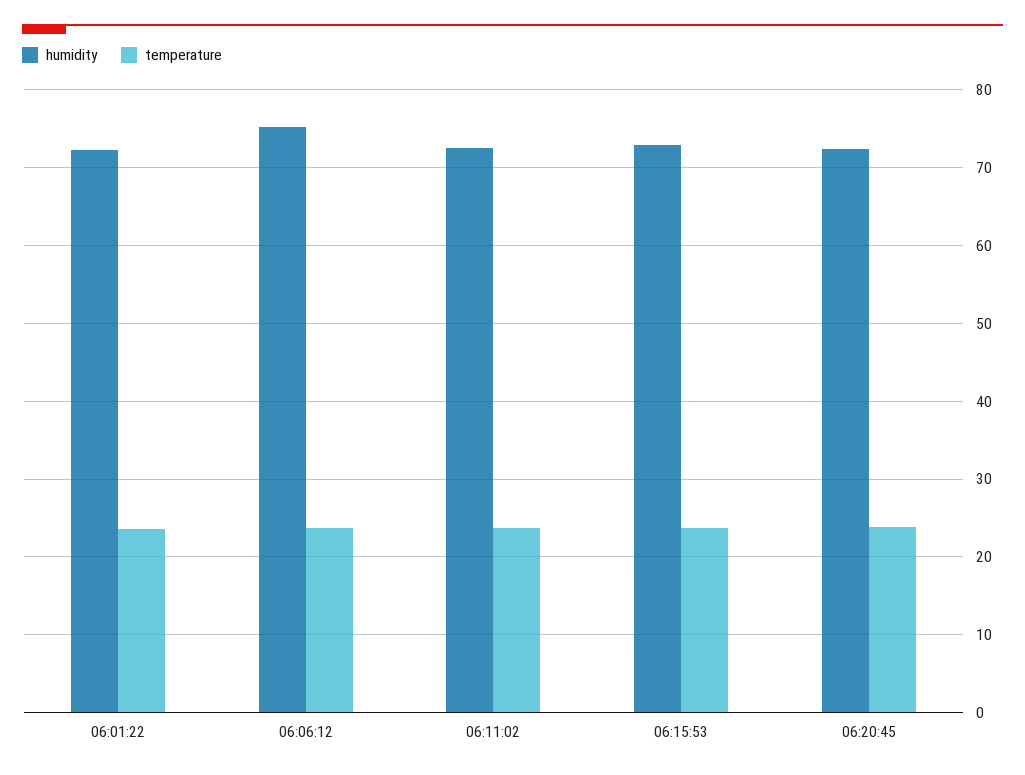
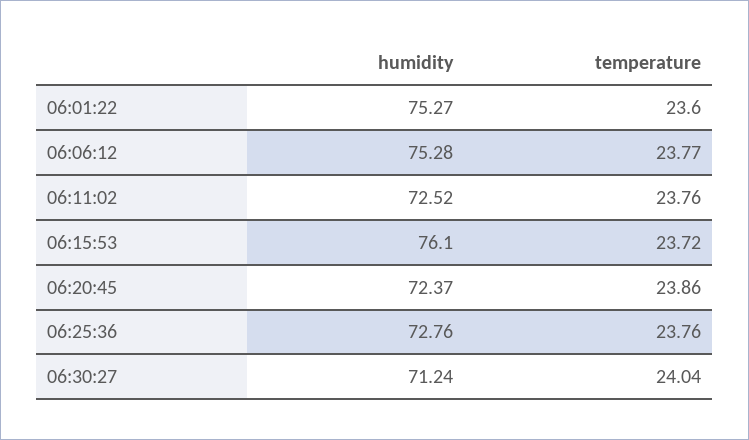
humidity, 06:01:22: 72 -> 75.27
humidity, 06:15:53: 73 -> 76.1
humidity, 06:25:36: none -> 72.76
temperature, 06:25:36: none -> 23.76
humidity, 06:30:27: none -> 71.24
temperature, 06:30:27: none -> 24.04

